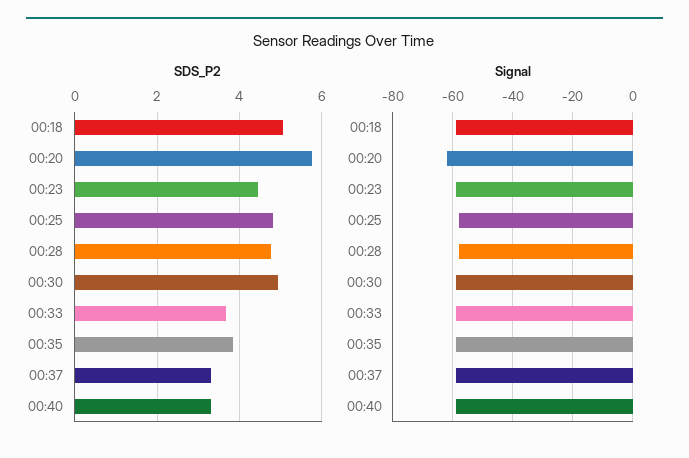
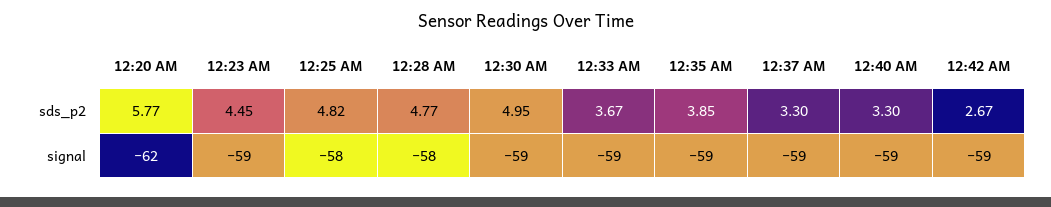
SDS_P2, 00:18: 5 -> none
Signal, 00:18: -60 -> none
SDS_P2, 12:42 AM: none -> 2.67
Signal, 12:42 AM: none -> -59

